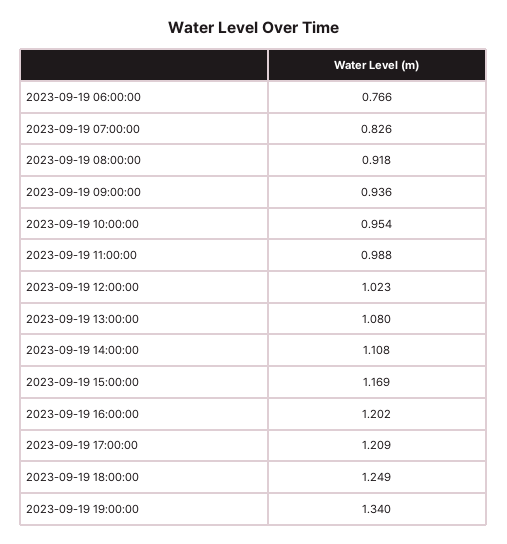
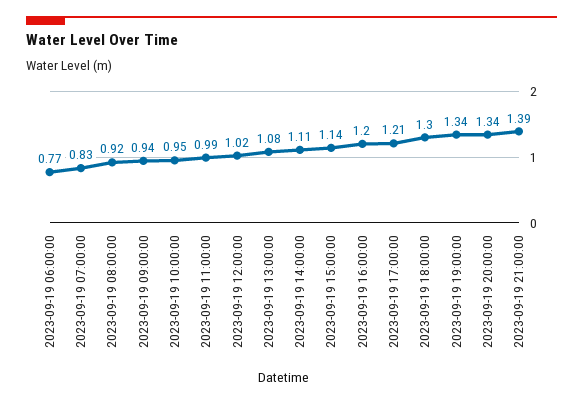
2023-09-19 15:00:00: 1.169 -> 1.14
2023-09-19 18:00:00: 1.249 -> 1.3
2023-09-19 20:00:00: none -> 1.34
2023-09-19 21:00:00: none -> 1.39

